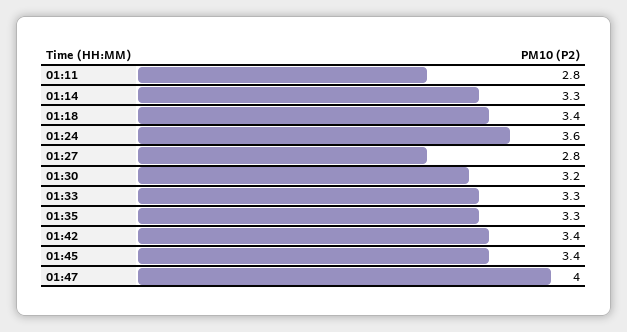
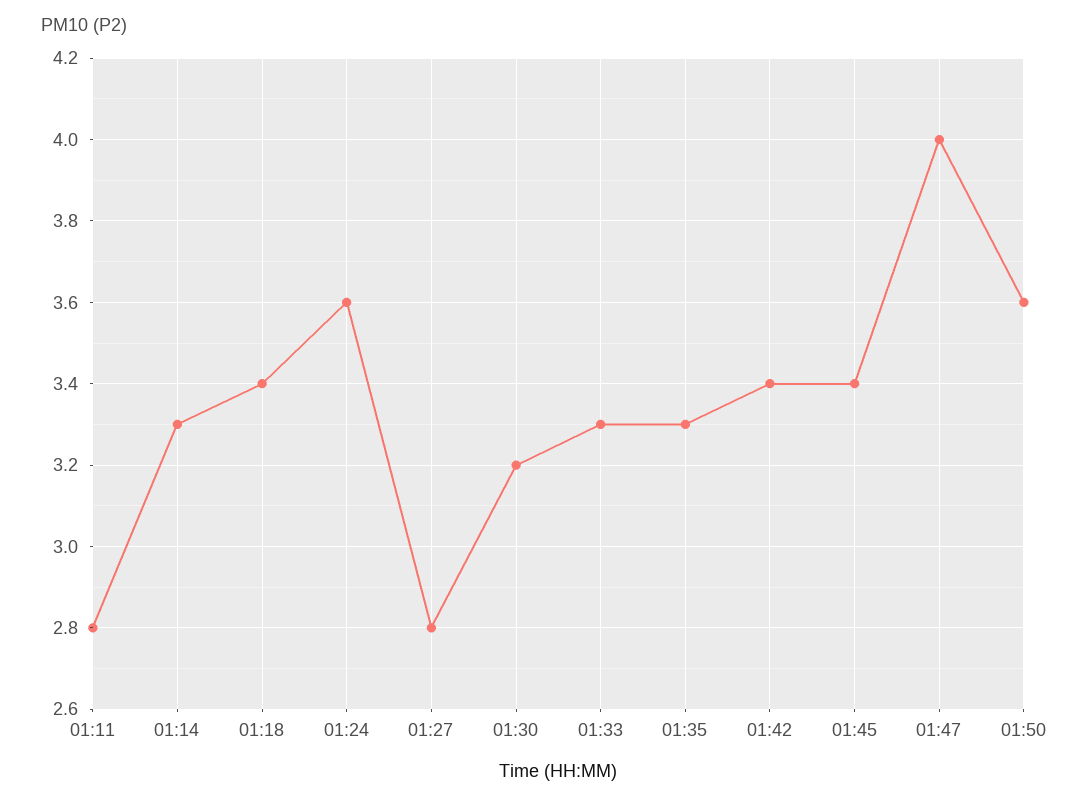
01:50: none -> 3.6

